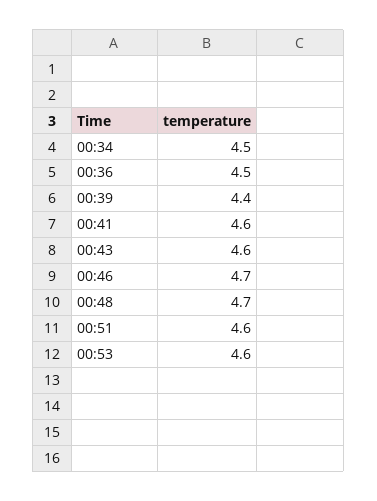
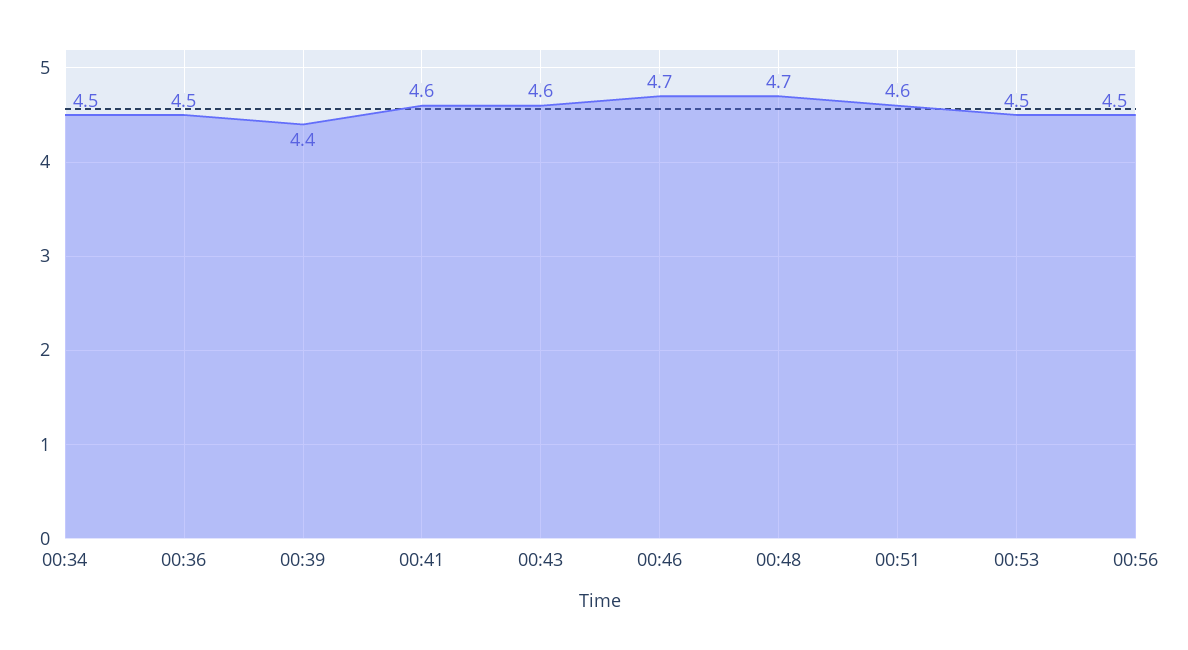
00:53: 4.6 -> 4.5
00:56: none -> 4.5

